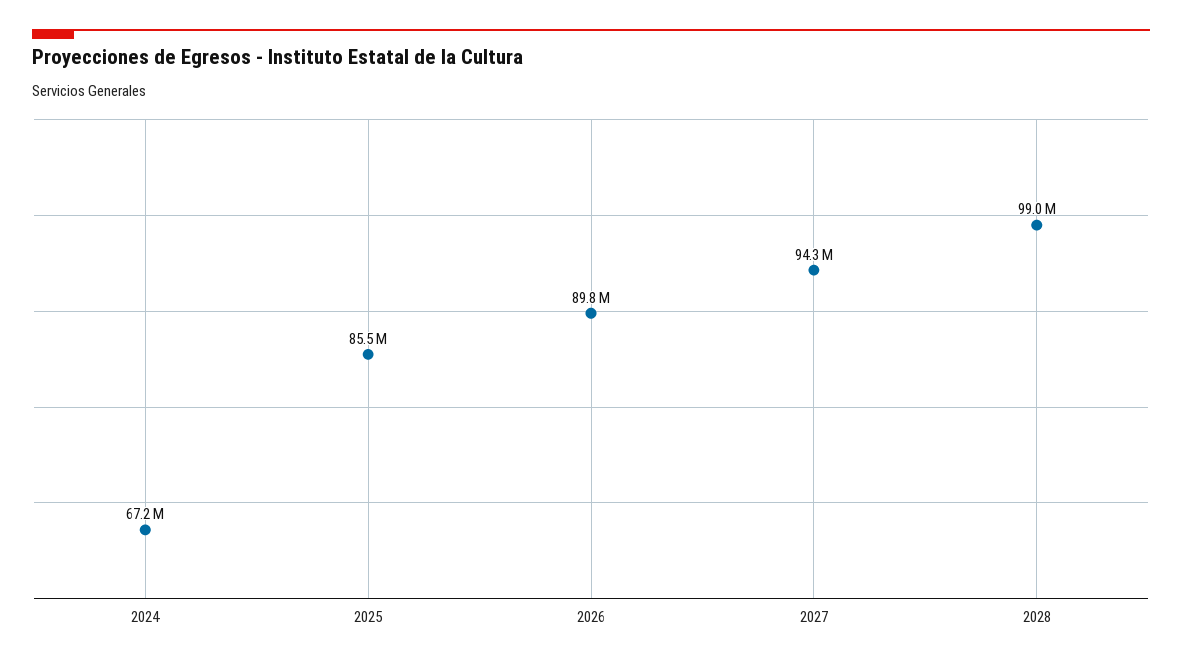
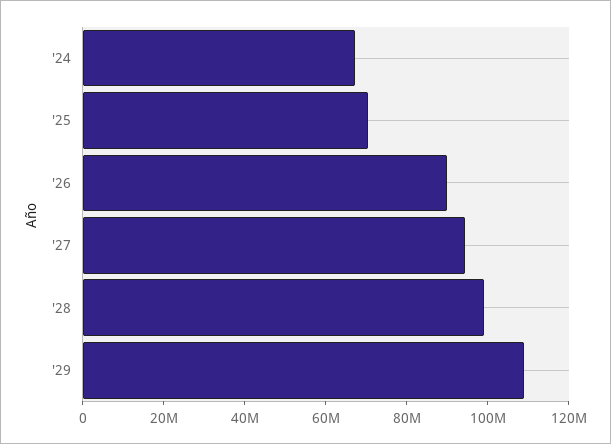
2025: 85500000 -> 70000000
'29: none -> 110000000

